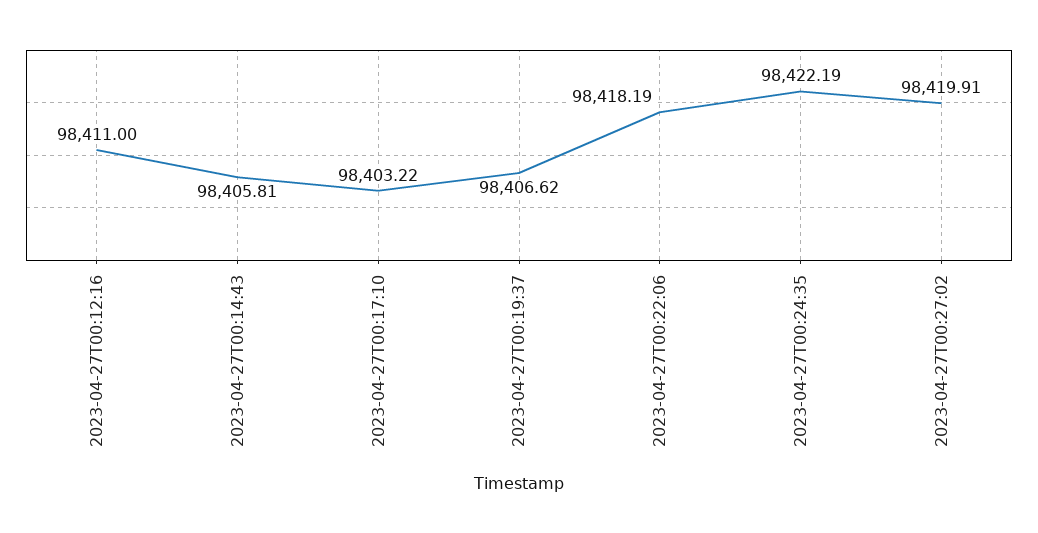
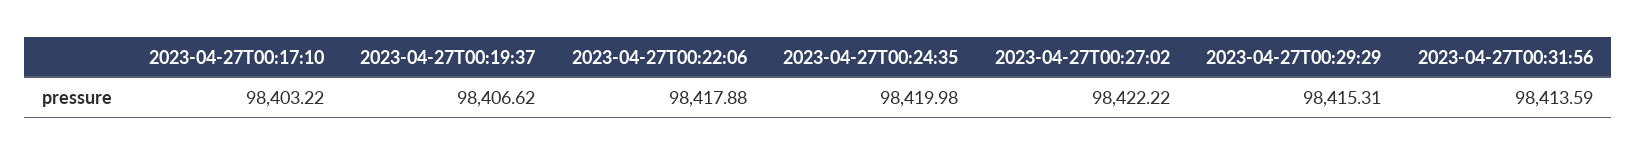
2023-04-27T00:12:16: 98411 -> none
2023-04-27T00:14:43: 98405.81 -> none
2023-04-27T00:22:06: 98418.19 -> 98417.88
2023-04-27T00:24:35: 98422.19 -> 98419.98
2023-04-27T00:27:02: 98419.91 -> 98422.22
2023-04-27T00:29:29: none -> 98415.31
2023-04-27T00:31:56: none -> 98413.59

